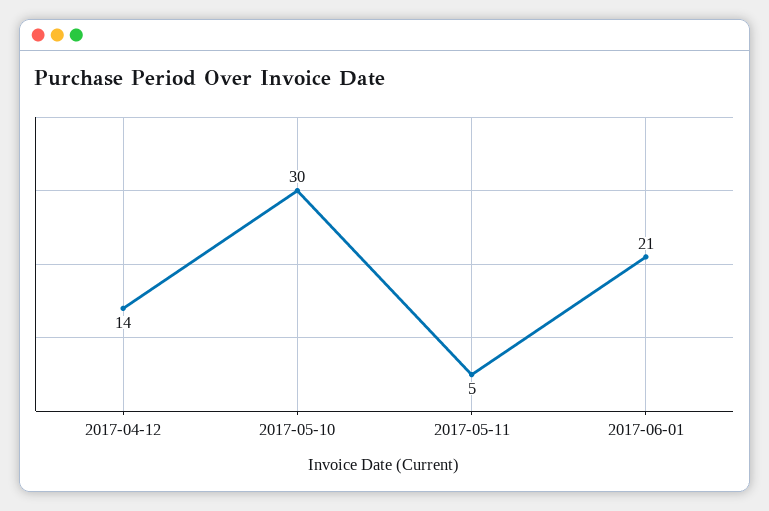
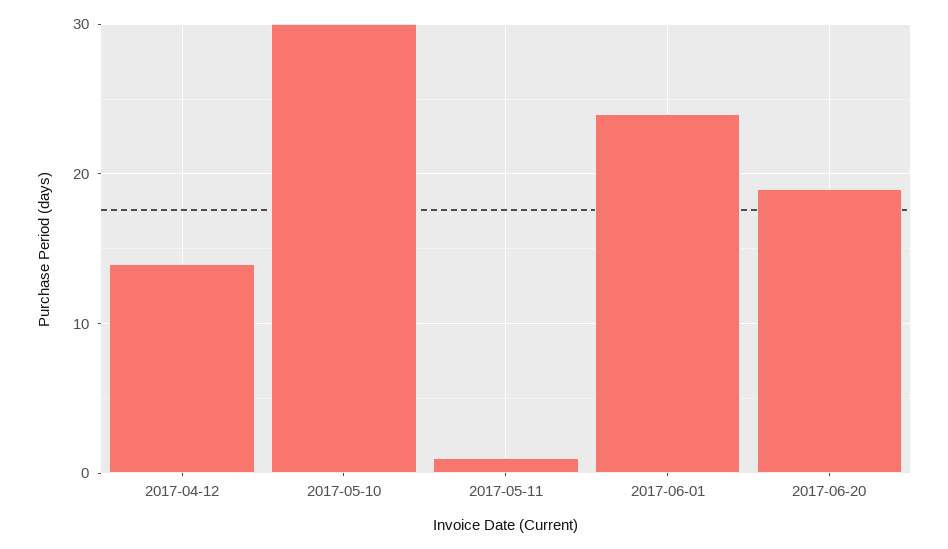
2017-05-11: 5 -> 1
2017-06-01: 21 -> 24
2017-06-20: none -> 19

